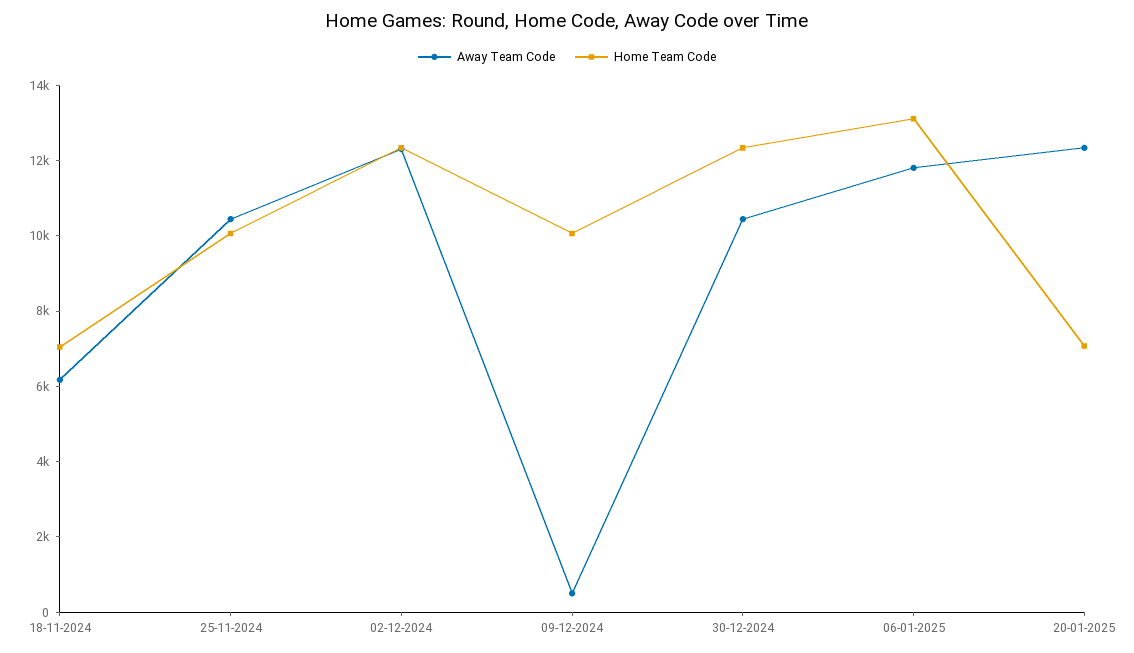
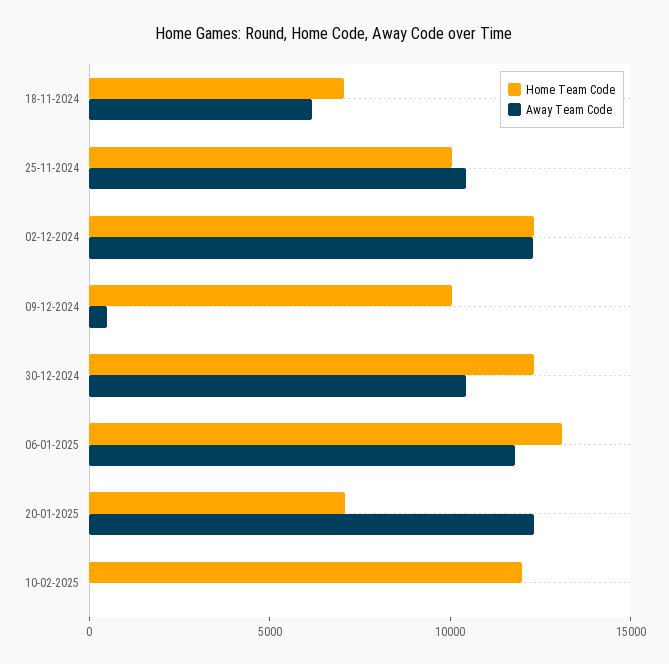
Home Team Code, 10-02-2025: none -> 12000
Away Team Code, 10-02-2025: none -> 0

